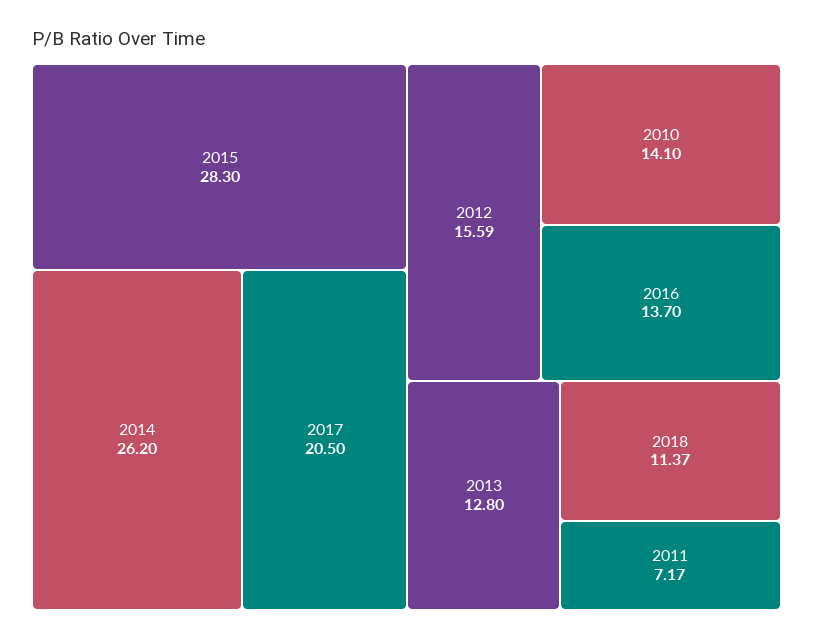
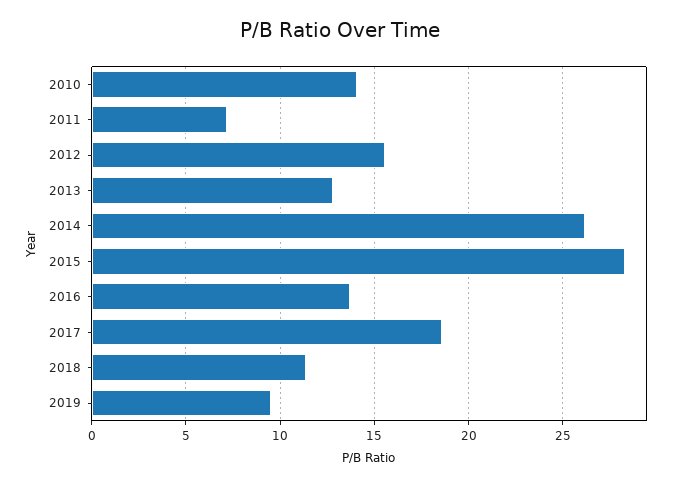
2017: 20.5 -> 18.5
2019: none -> 9.5

